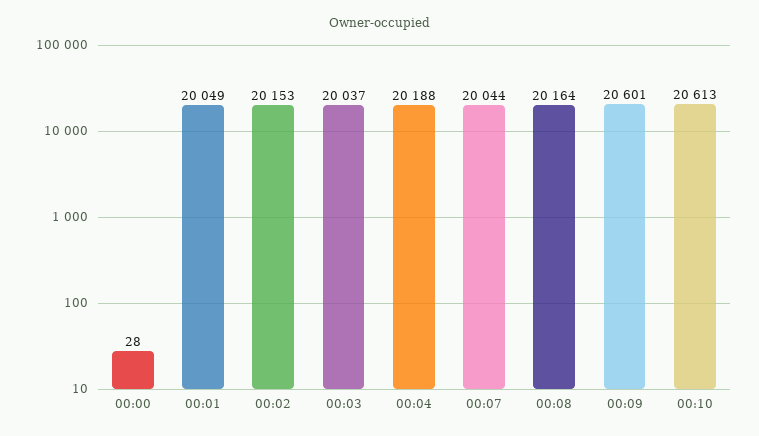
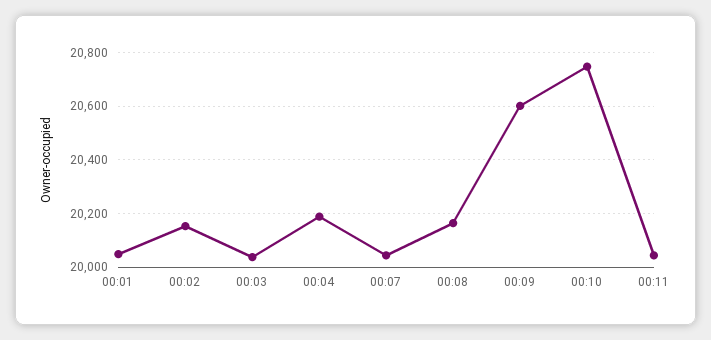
00:00: 28 -> none
00:10: 20613 -> 20750
00:11: none -> 20050

